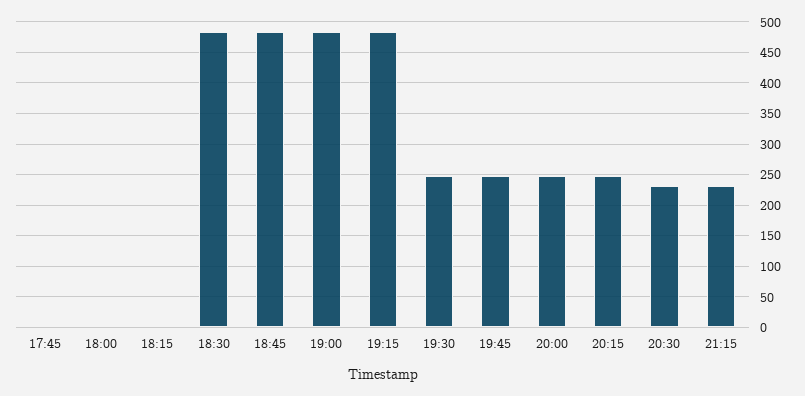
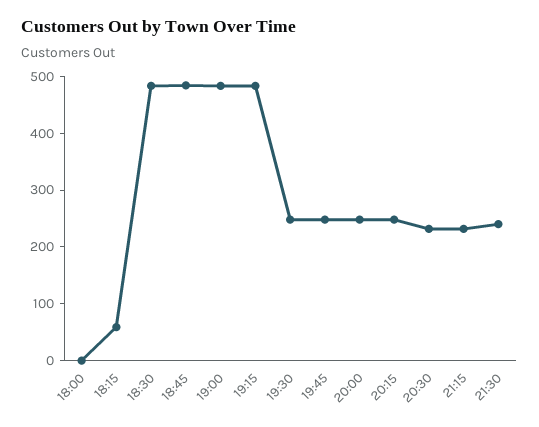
17:45: 0 -> none
18:15: 0 -> 60
21:30: none -> 240

